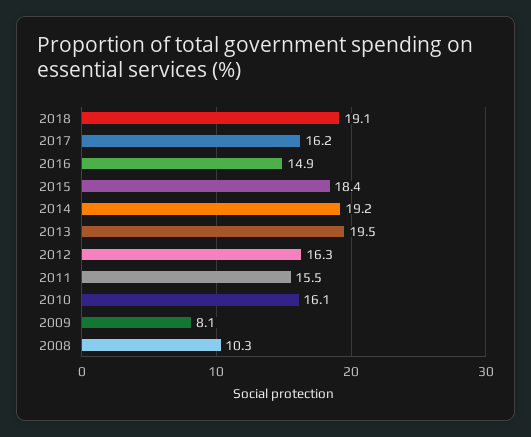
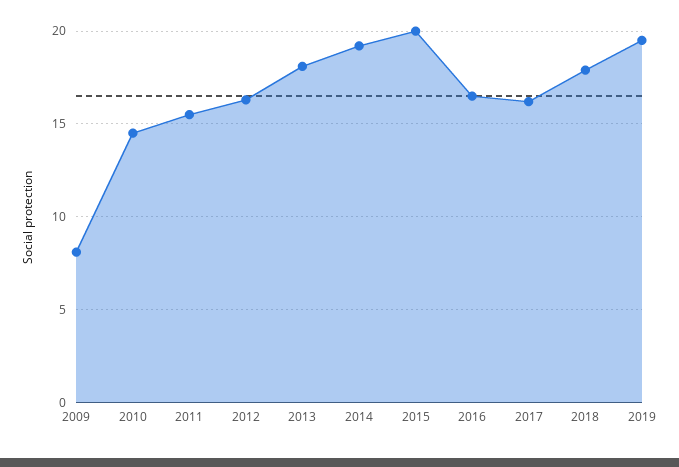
2018: 19.1 -> 18
2016: 14.9 -> 16.5
2015: 18.4 -> 20
2013: 19.5 -> 18
2010: 16.1 -> 14.5
2008: 10.3 -> none
2019: none -> 19.5

